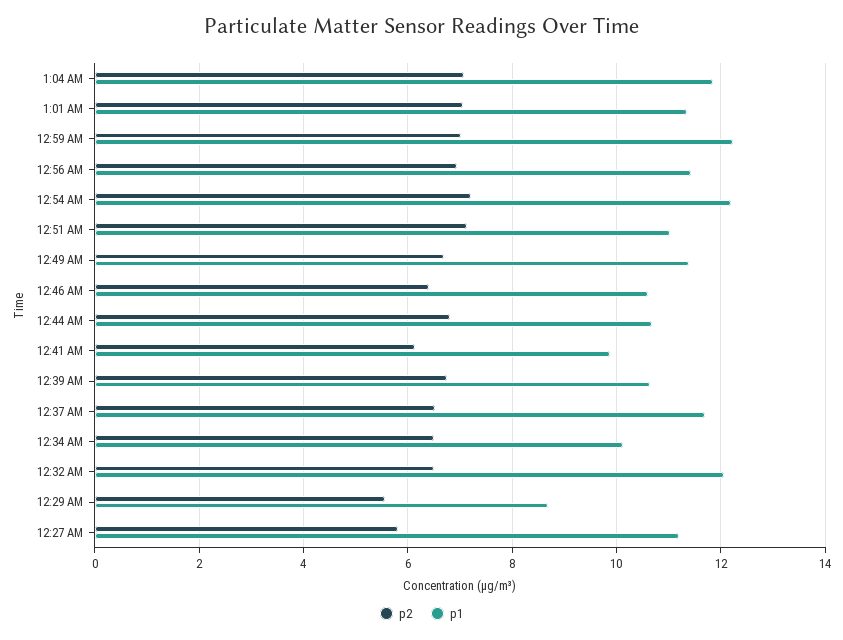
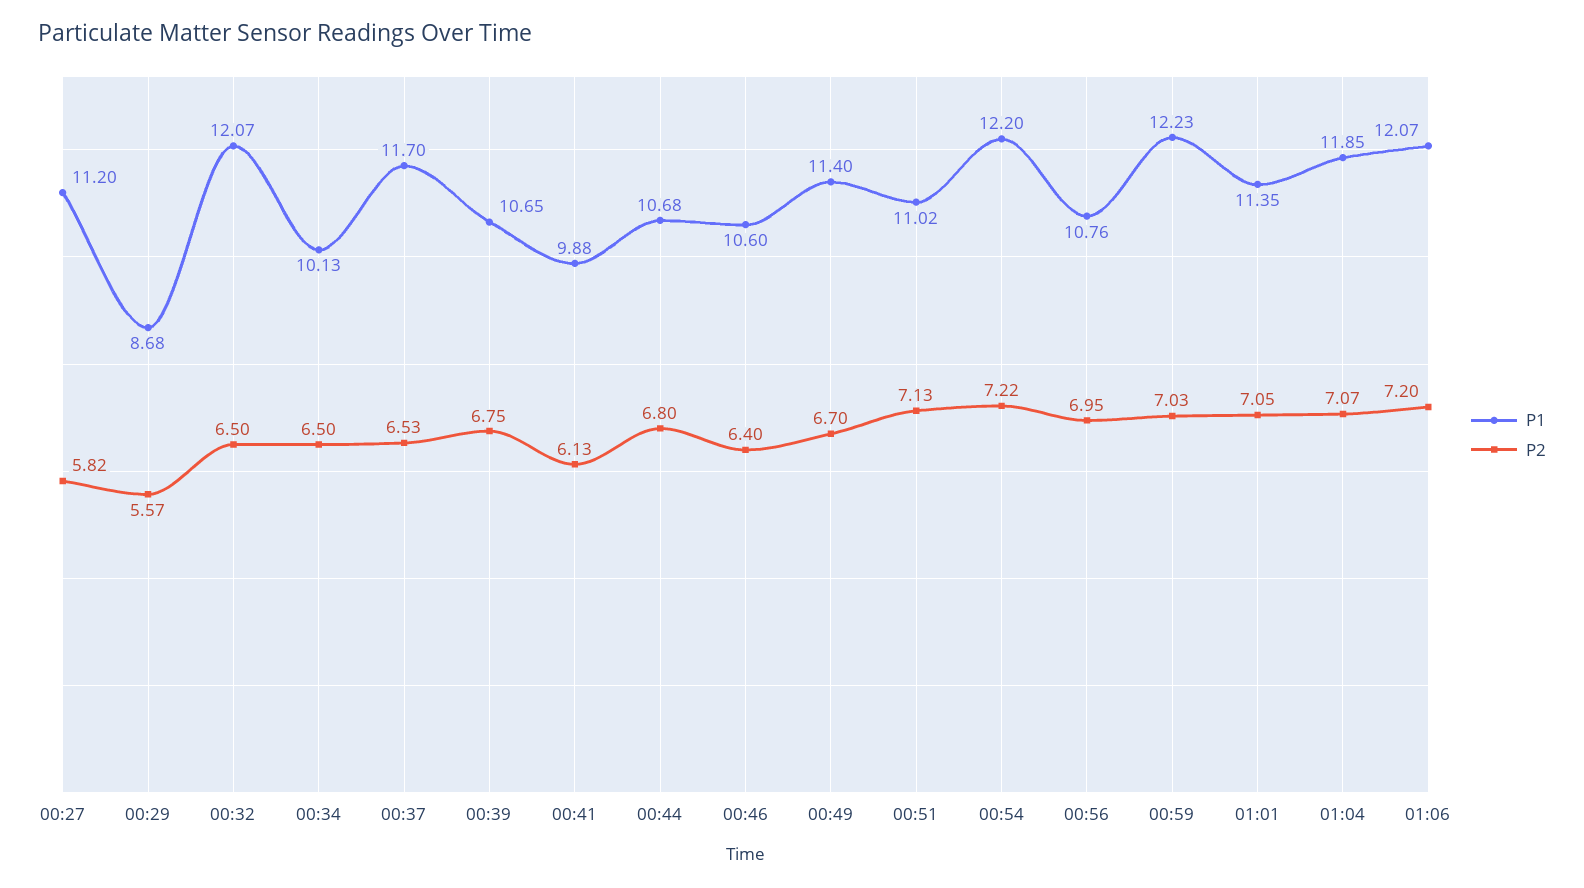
p1, 12:56 AM: 11.4 -> 10.76
p1, 01:06: none -> 12.07
p2, 01:06: none -> 7.2

